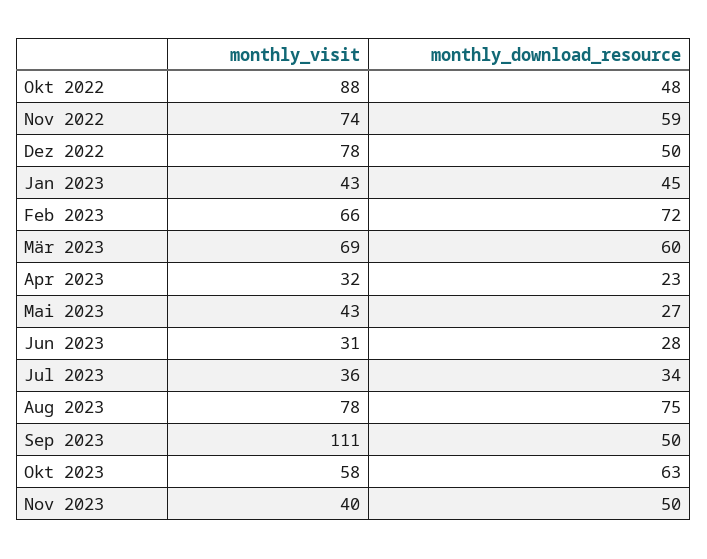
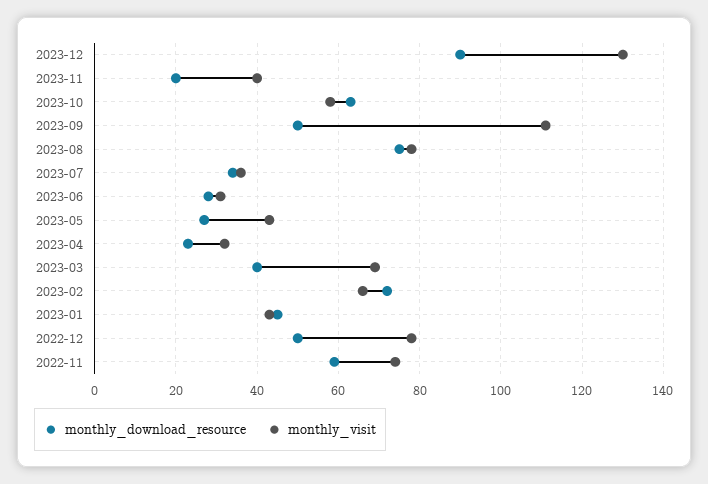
monthly_visit, Okt 2022: 88 -> none
monthly_download_resource, Okt 2022: 48 -> none
monthly_download_resource, Mär 2023: 60 -> 40
monthly_download_resource, Nov 2023: 50 -> 20
monthly_download_resource, 2023-12: none -> 90
monthly_visit, 2023-12: none -> 130

